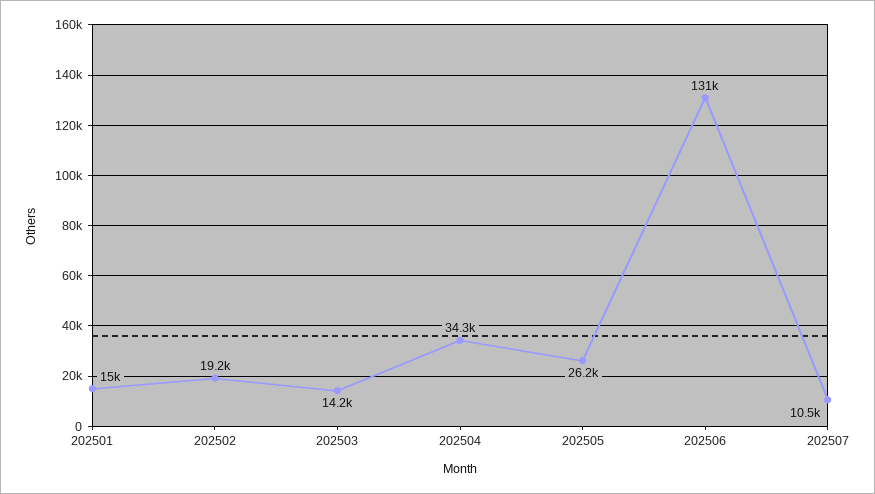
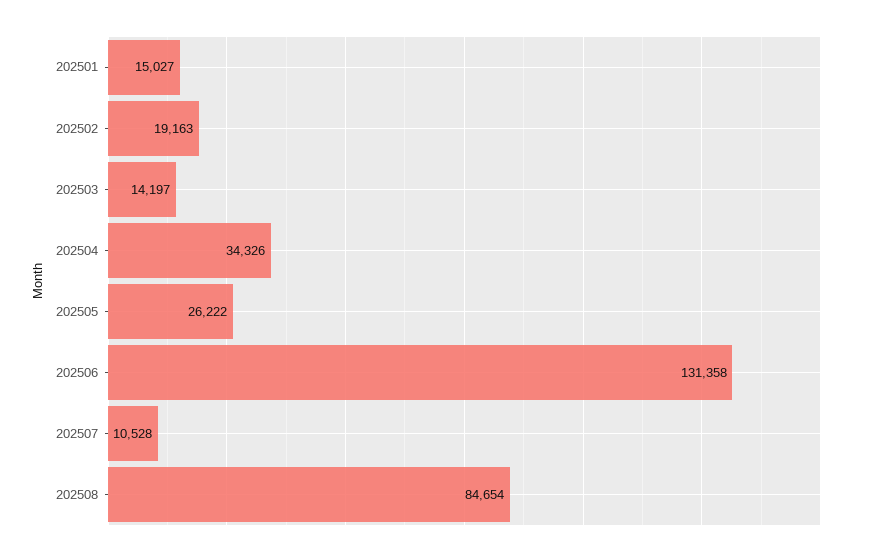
202508: none -> 84654

